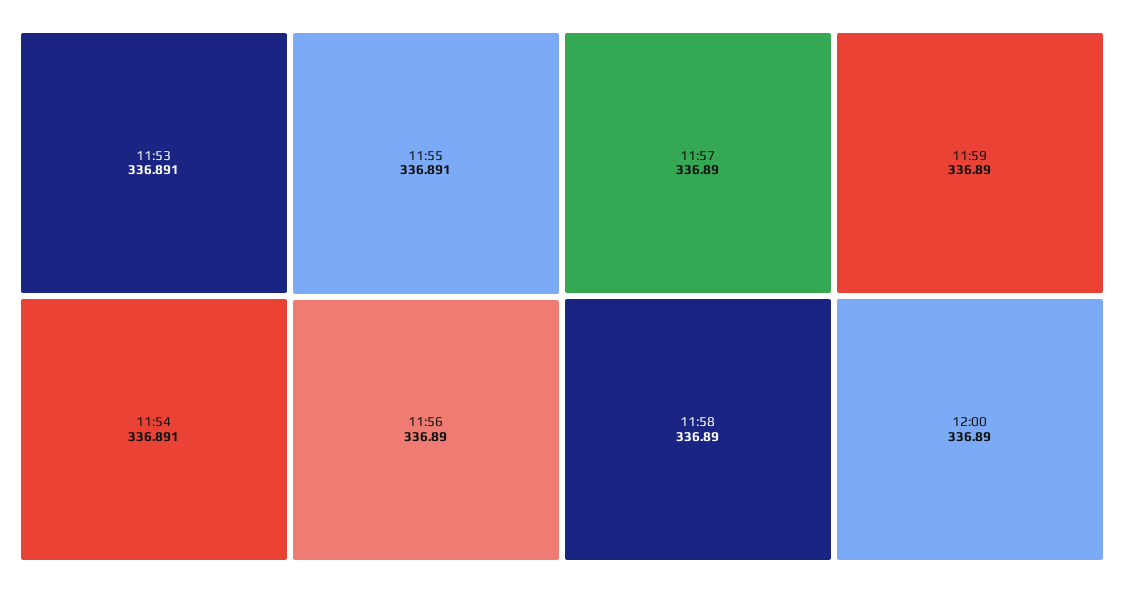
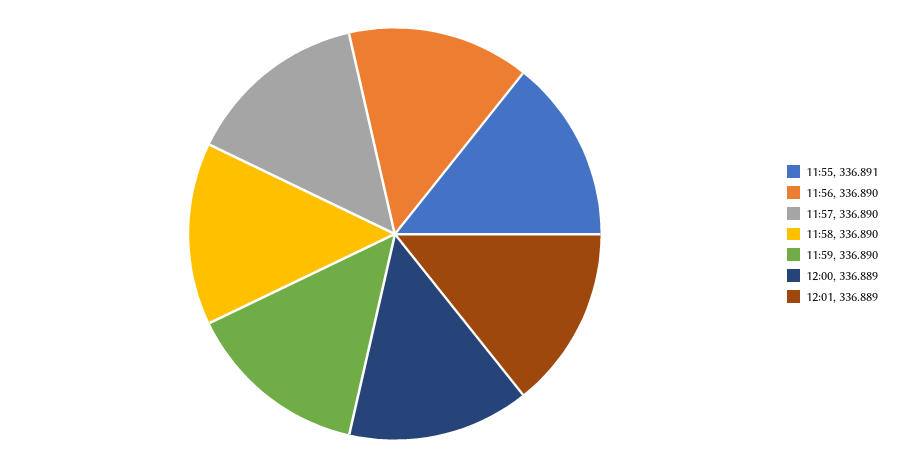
11:53: 336.891 -> none
11:54: 336.891 -> none
12:00: 336.89 -> 336.889
12:01: none -> 336.889

